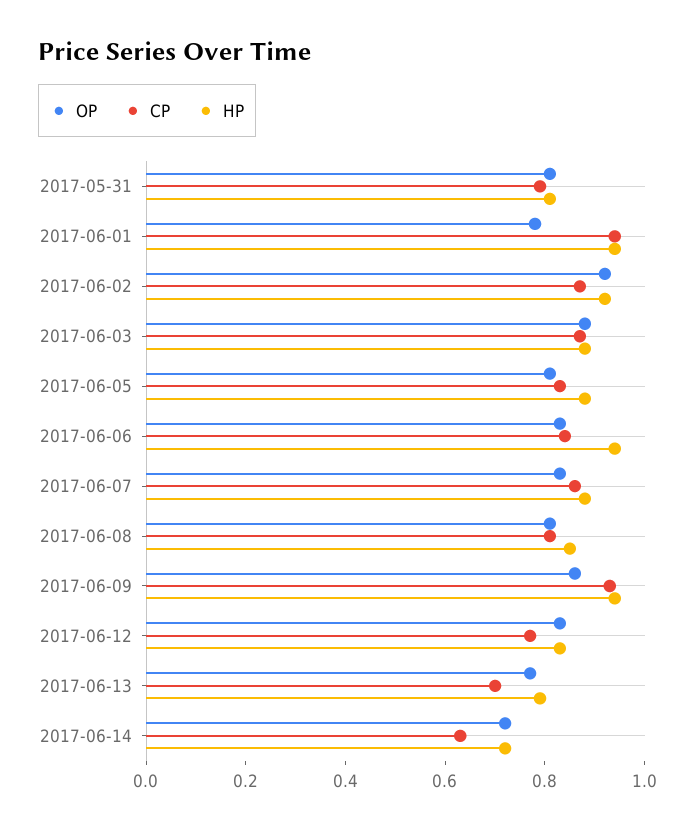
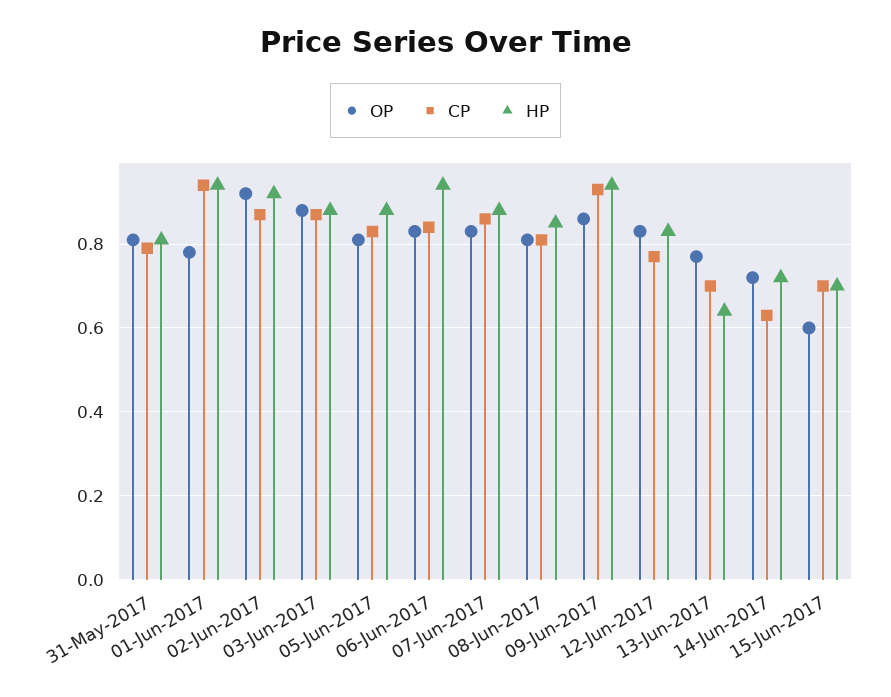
HP, 2017-06-13: 0.8 -> 0.65
OP, 15-Jun-2017: none -> 0.6
CP, 15-Jun-2017: none -> 0.7
HP, 15-Jun-2017: none -> 0.7

